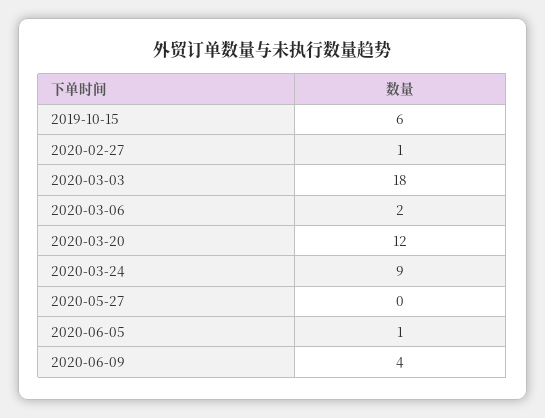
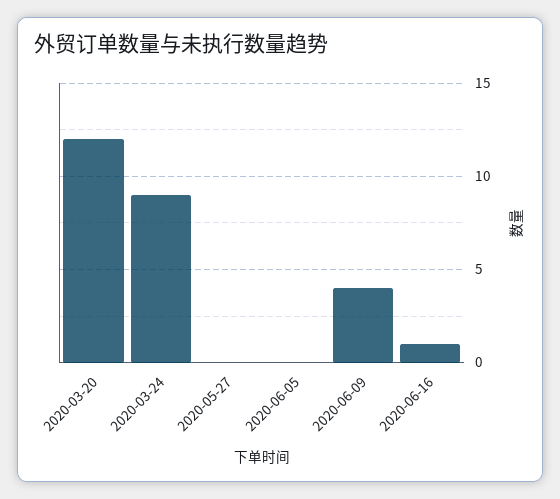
2019-10-15: 6 -> none
2020-02-27: 1 -> none
2020-03-03: 18 -> none
2020-03-06: 2 -> none
2020-06-05: 1 -> 0
2020-06-16: none -> 1

